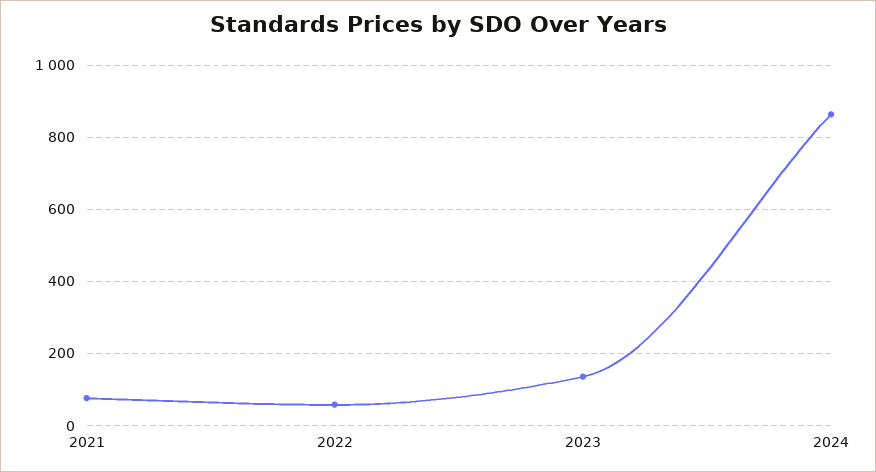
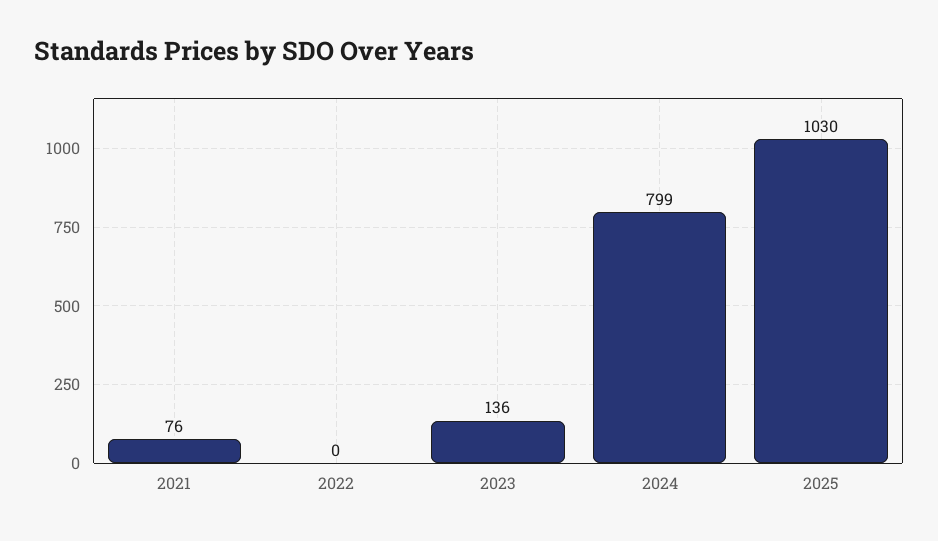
2022: 60 -> 0
2024: 860 -> 799
2025: none -> 1030

